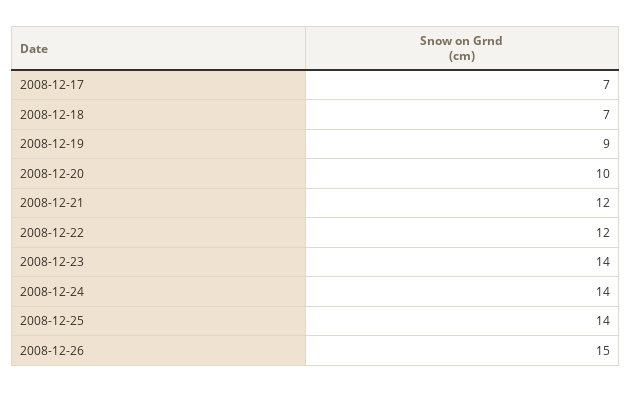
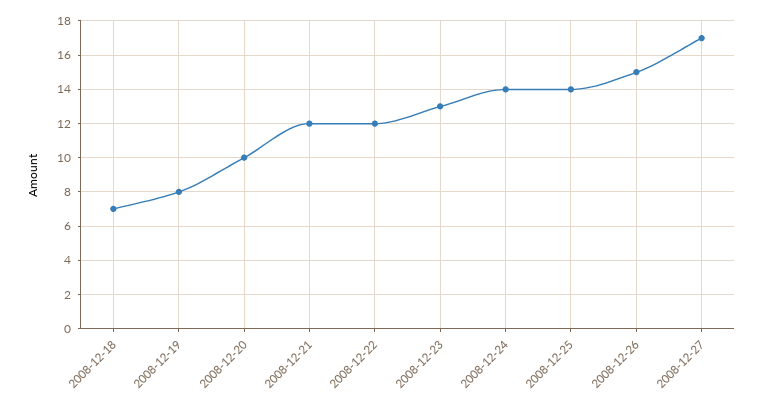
2008-12-17: 7 -> none
2008-12-19: 9 -> 8
2008-12-23: 14 -> 13
2008-12-27: none -> 17

